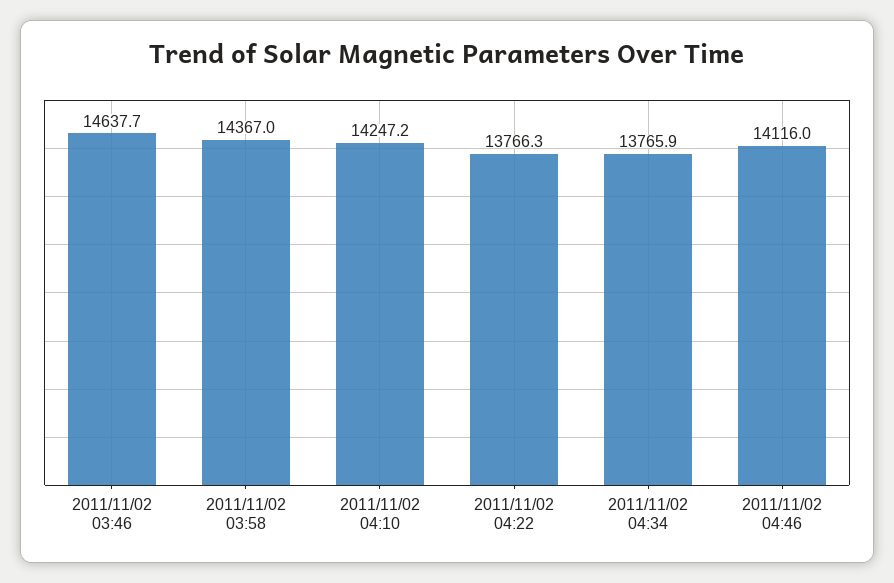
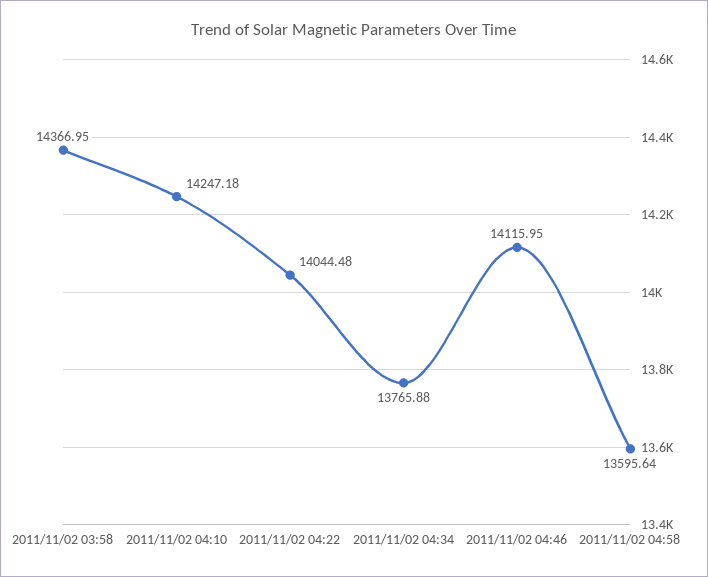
2011/11/02 03:46: 14637.7 -> none
2011/11/02 04:22: 13766.3 -> 14044.48
2011/11/02 04:58: none -> 13595.64

